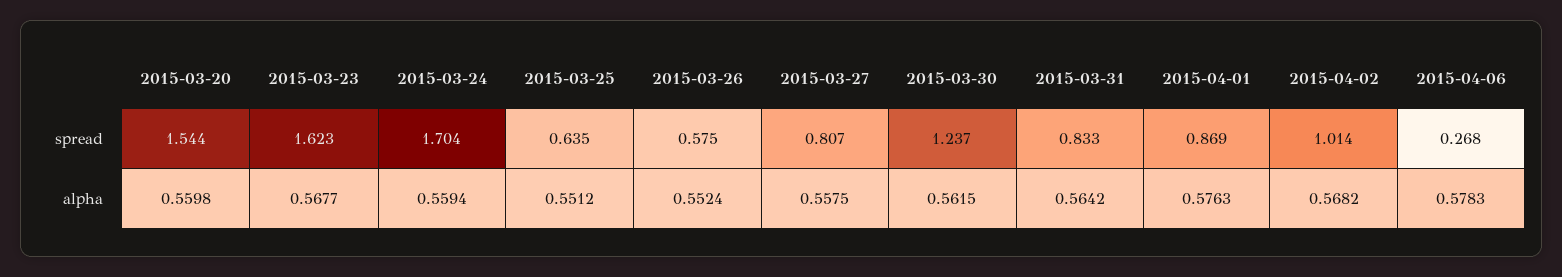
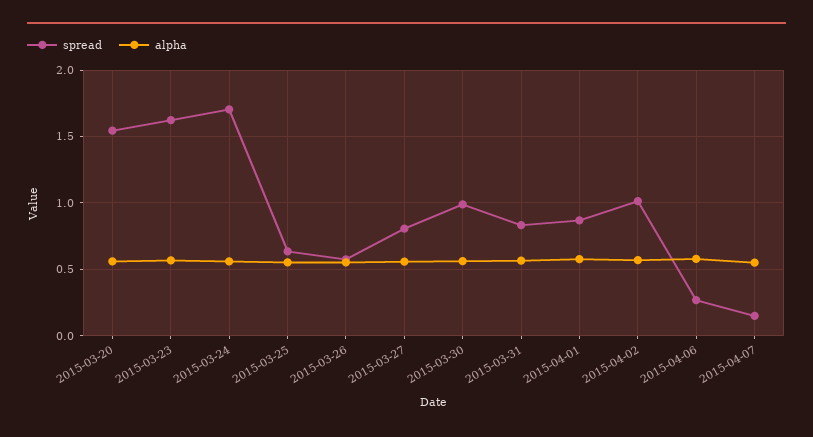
spread, 2015-03-30: 1.237 -> 1
spread, 2015-04-07: none -> 0.15
alpha, 2015-04-07: none -> 0.55

